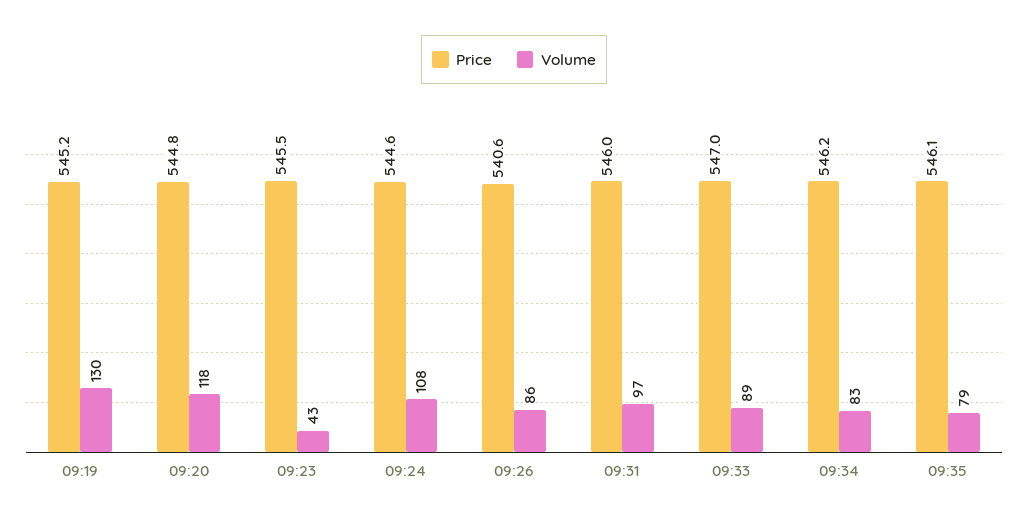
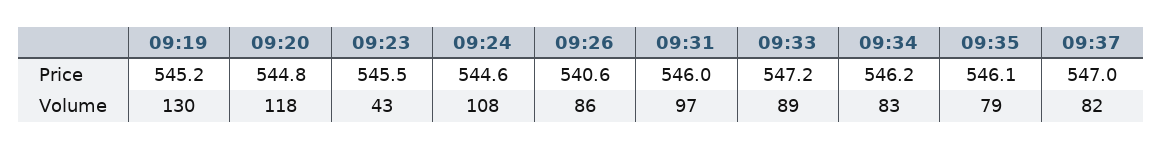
Price, 09:33: 547 -> 547.2
Price, 09:37: none -> 547
Volume, 09:37: none -> 82

